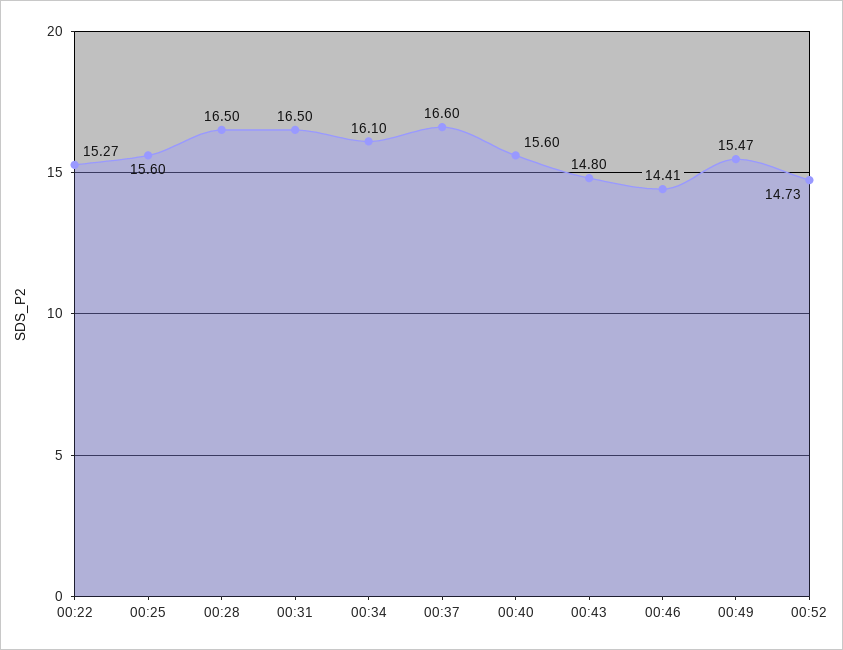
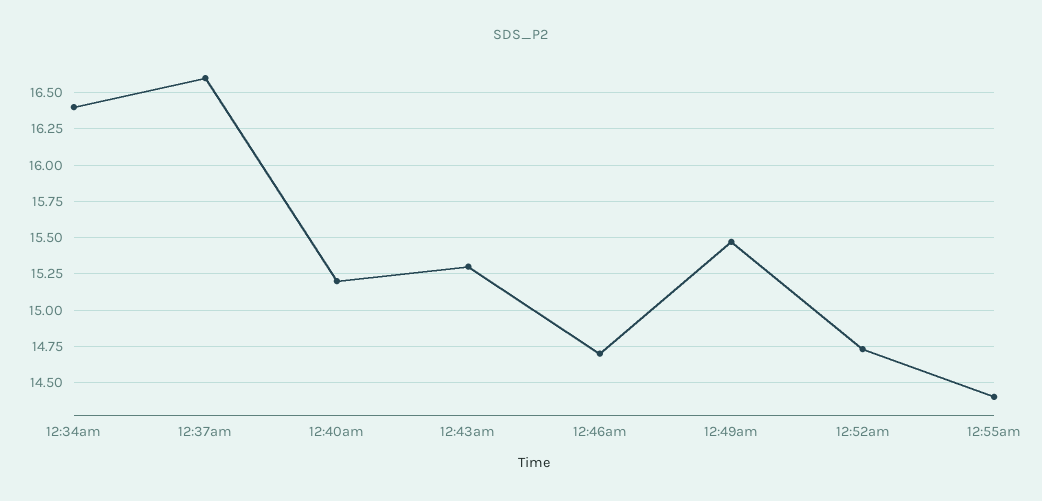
00:22: 15.27 -> none
00:25: 15.6 -> none
00:28: 16.5 -> none
00:31: 16.5 -> none
00:34: 16.1 -> 16.4
00:40: 15.6 -> 15.2
00:43: 14.8 -> 15.3
00:46: 14.41 -> 14.7
12:55am: none -> 14.4

